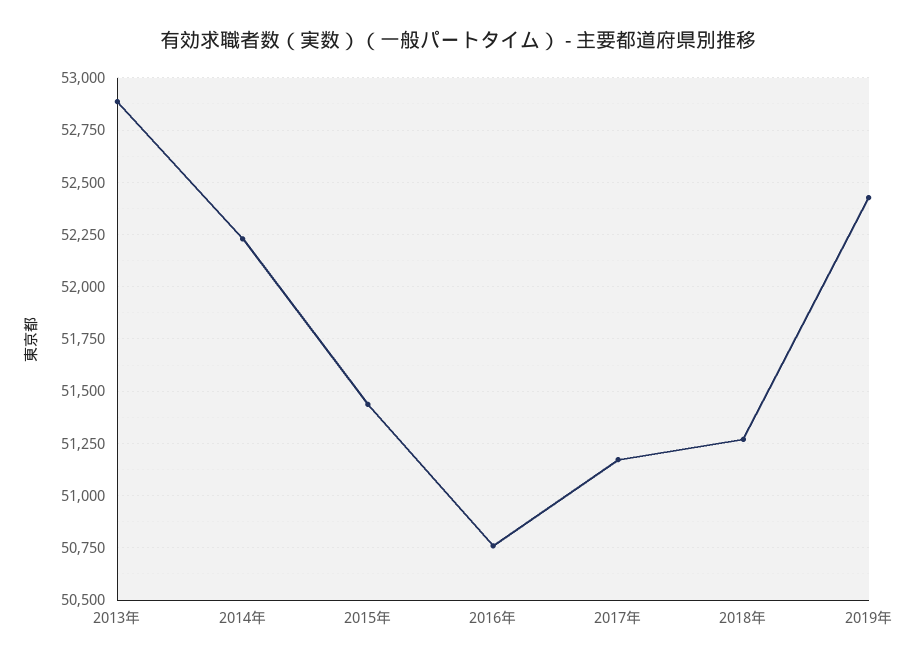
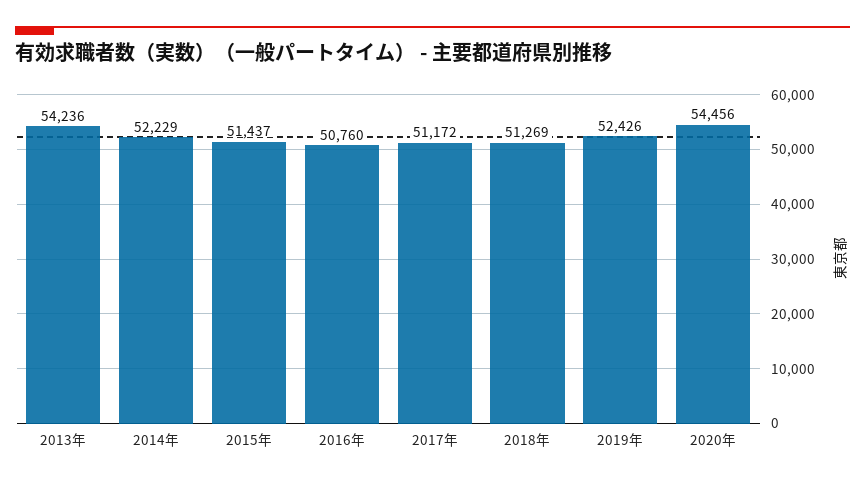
2013年: 52900 -> 54236
2020年: none -> 54456

